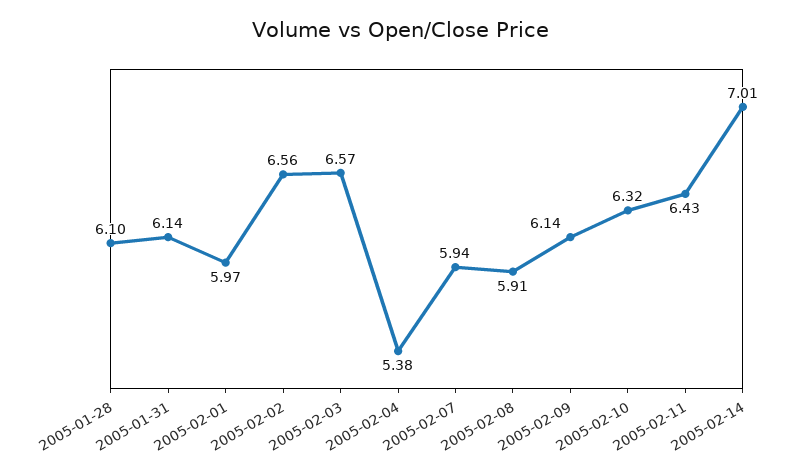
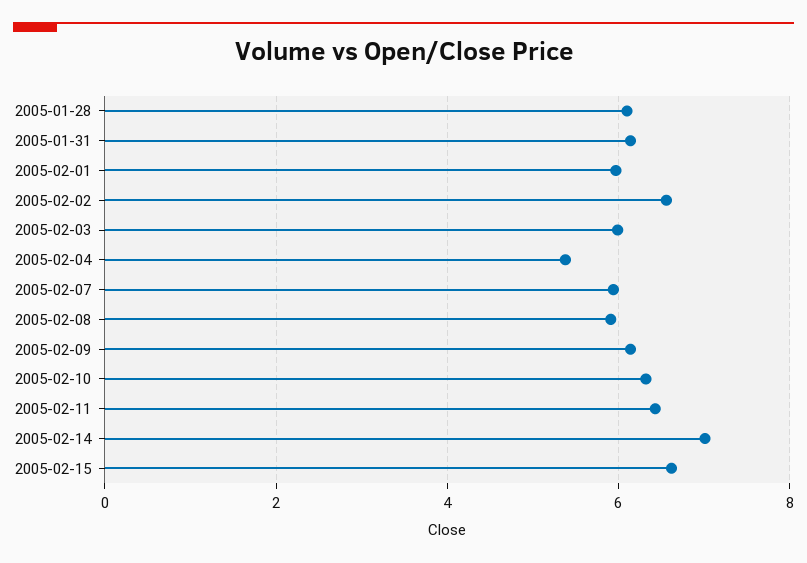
2005-02-03: 6.57 -> 6
2005-02-15: none -> 6.6

